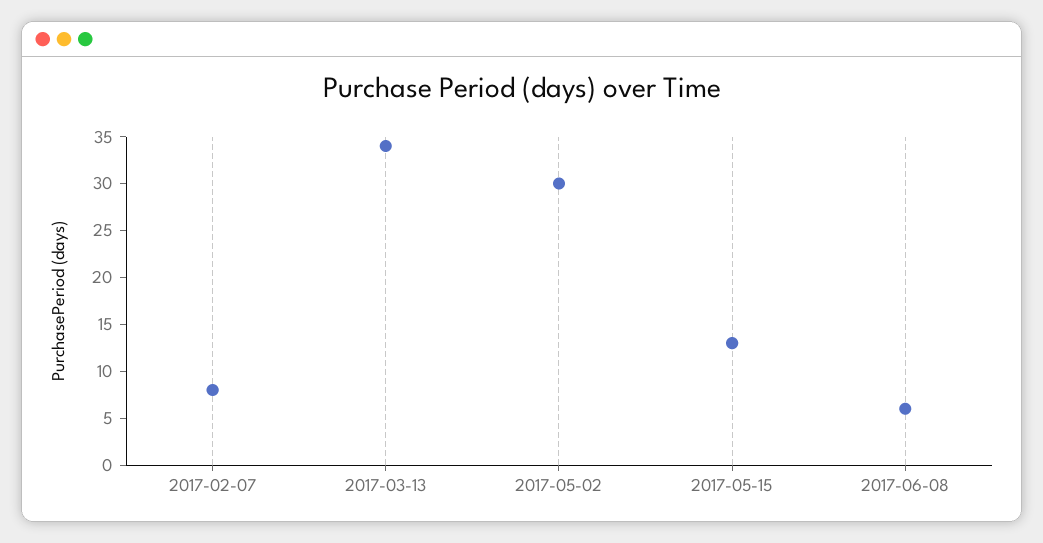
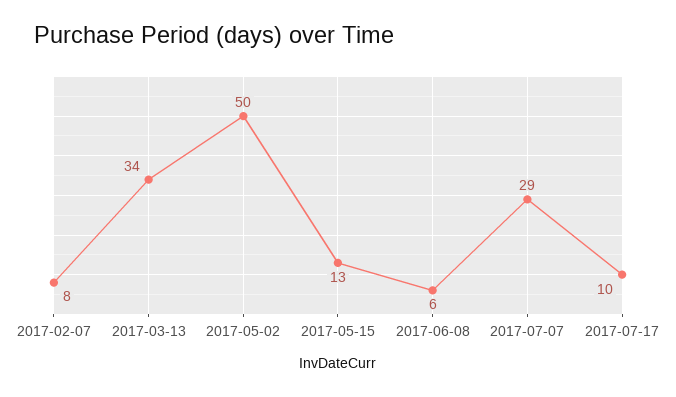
2017-05-02: 30 -> 50
2017-07-07: none -> 29
2017-07-17: none -> 10

